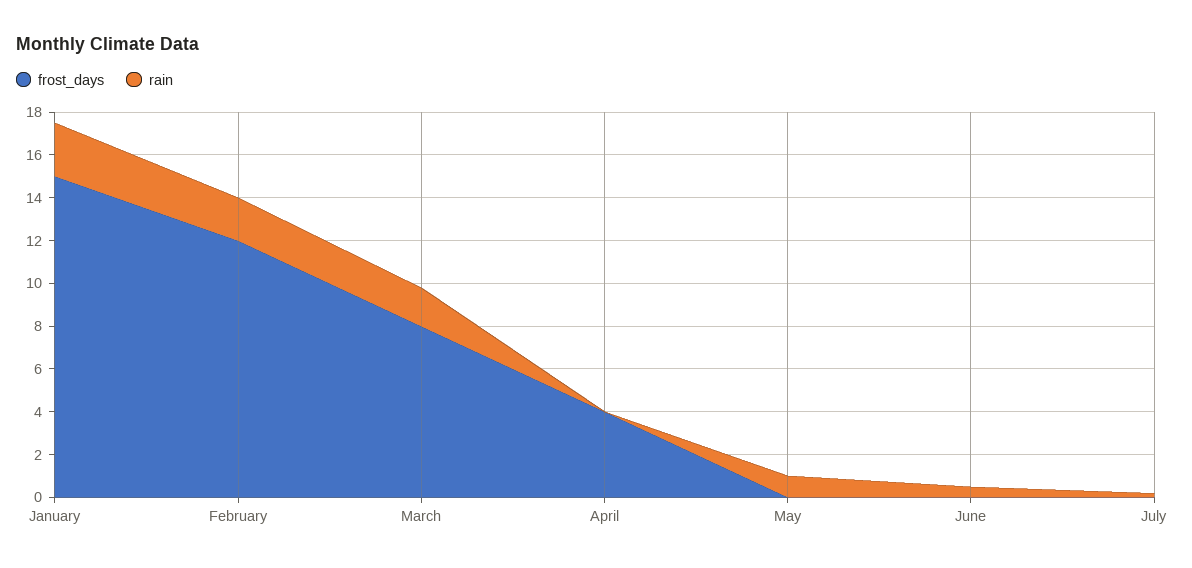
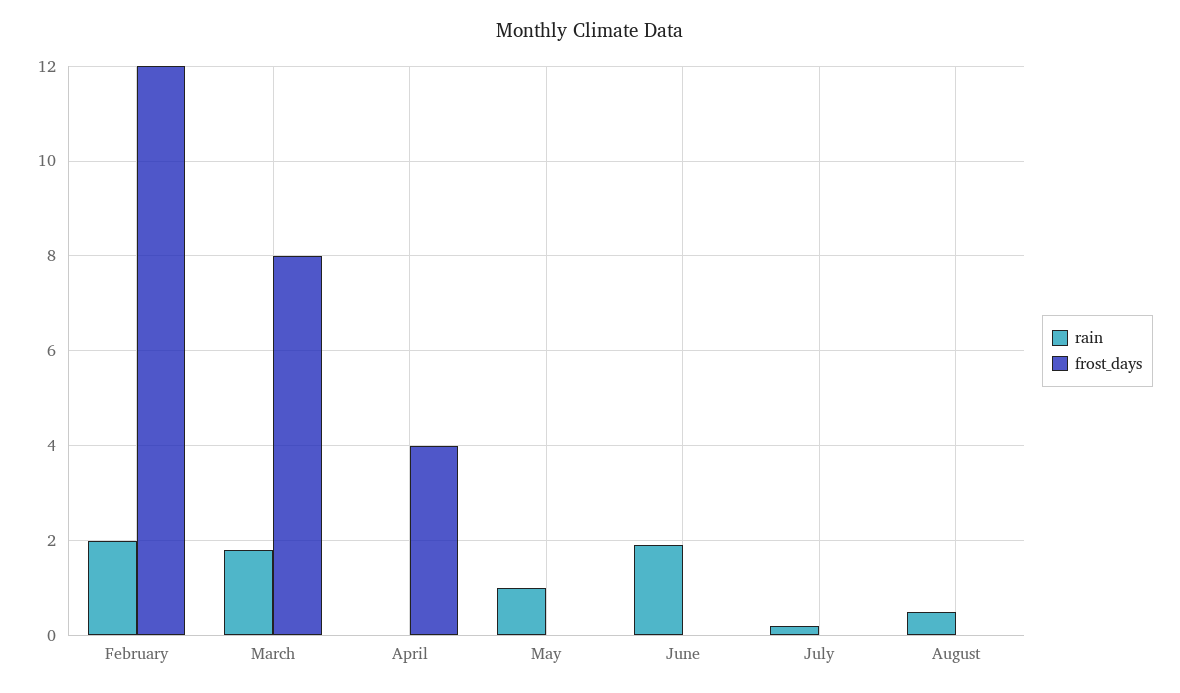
frost_days, January: 15 -> none
rain, January: 2.5 -> none
rain, June: 0.5 -> 2
rain, August: none -> 0.5
frost_days, August: none -> 0

